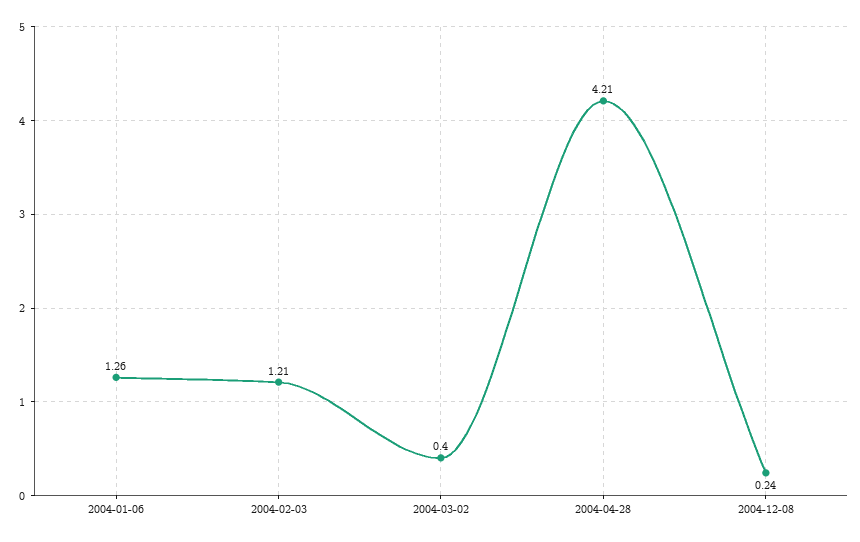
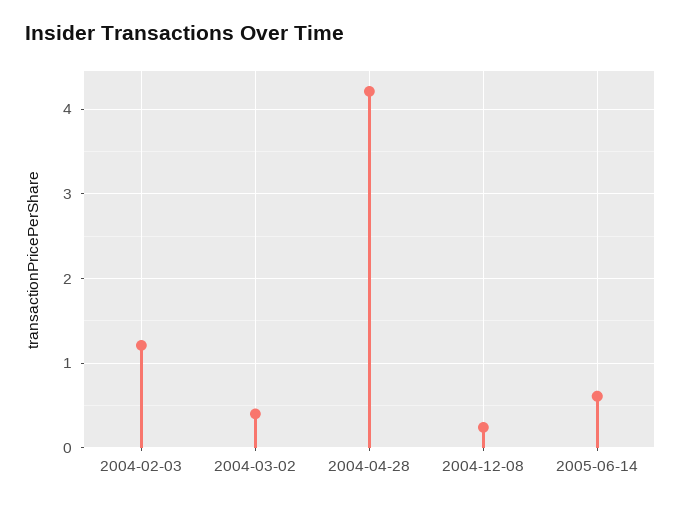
2004-01-06: 1.26 -> none
2005-06-14: none -> 0.6

